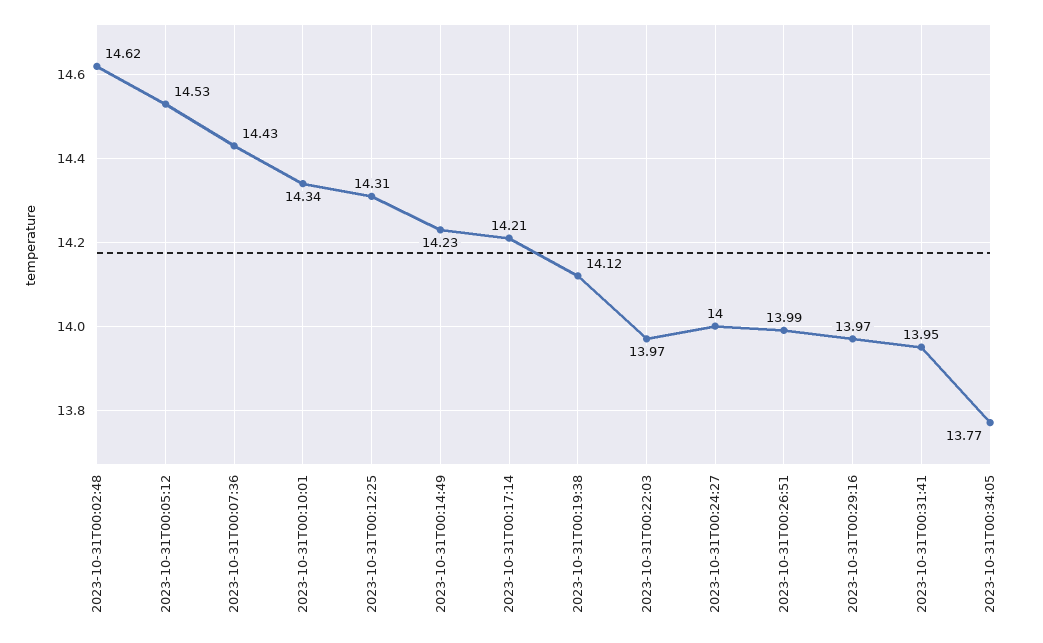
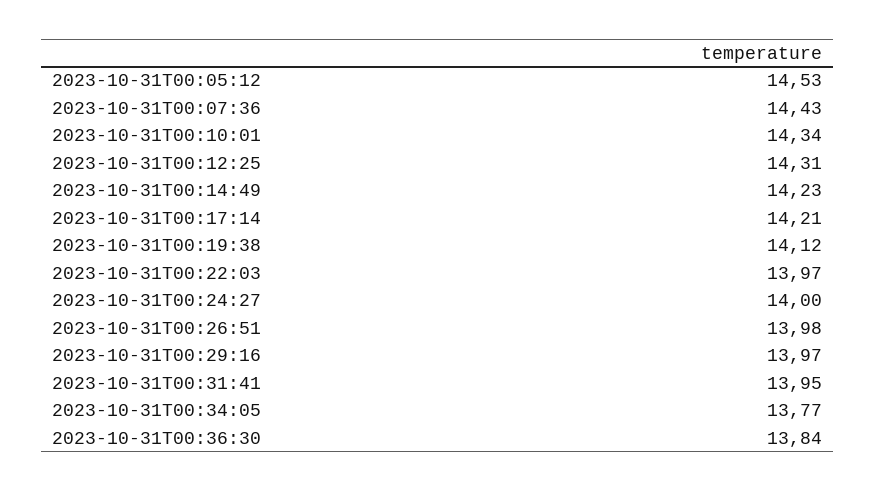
2023-10-31T00:02:48: 14.62 -> none
2023-10-31T00:26:51: 13.99 -> 13.98
2023-10-31T00:36:30: none -> 13.84

